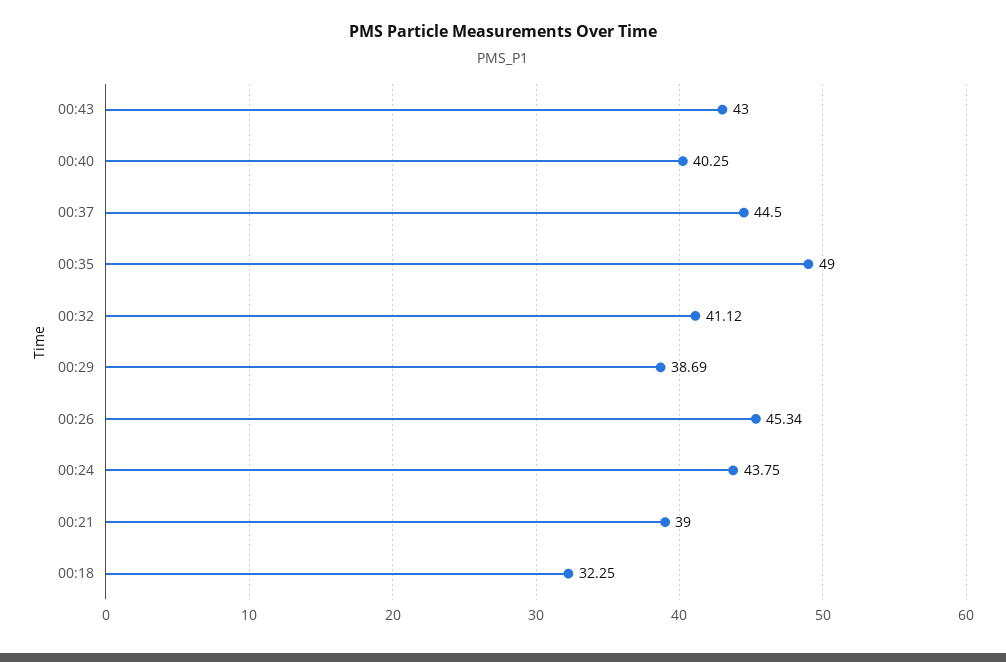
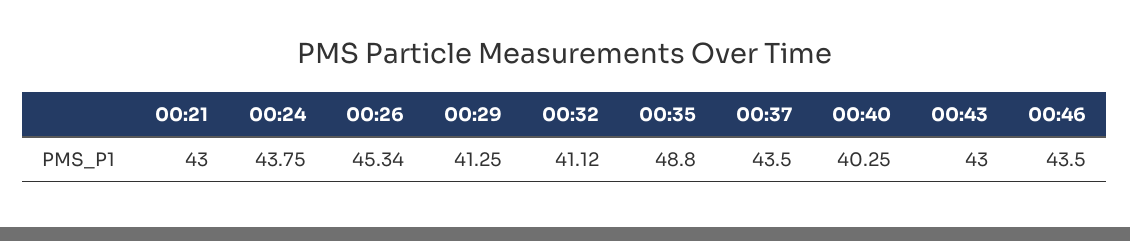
00:37: 44.5 -> 43.5
00:35: 49 -> 48.8
00:29: 38.69 -> 41.25
00:21: 39 -> 43
00:18: 32.25 -> none
00:46: none -> 43.5

